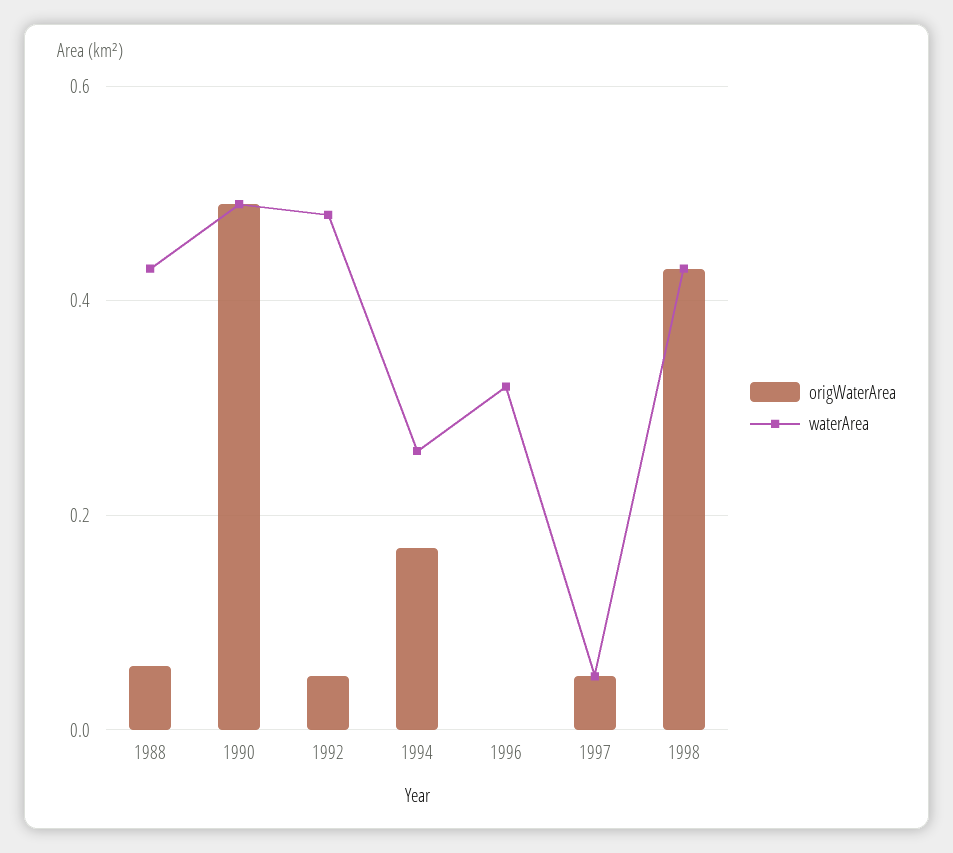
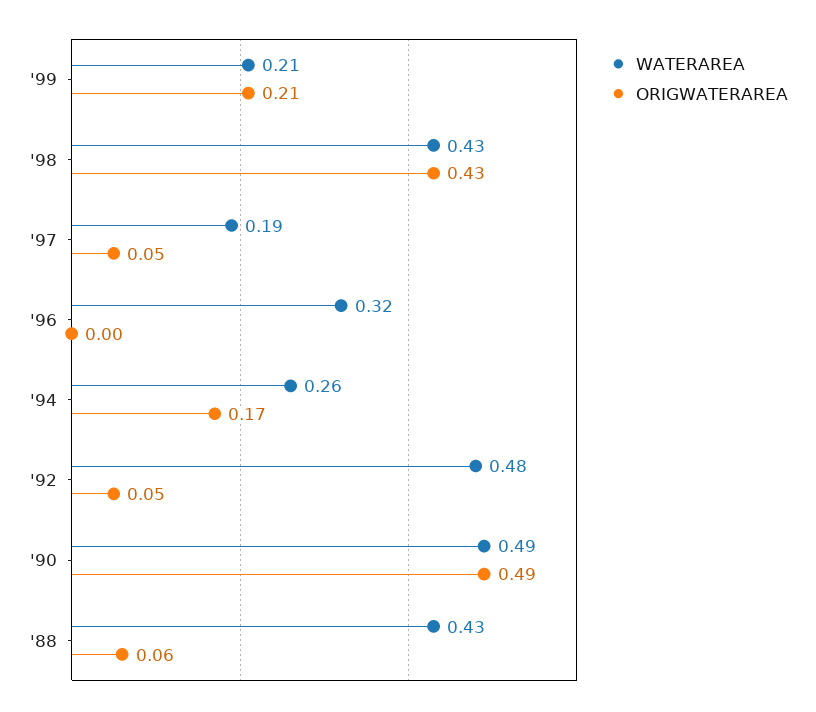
waterArea, 1997: 0.05 -> 0.19
waterArea, '99: none -> 0.21
origWaterArea, '99: none -> 0.21

